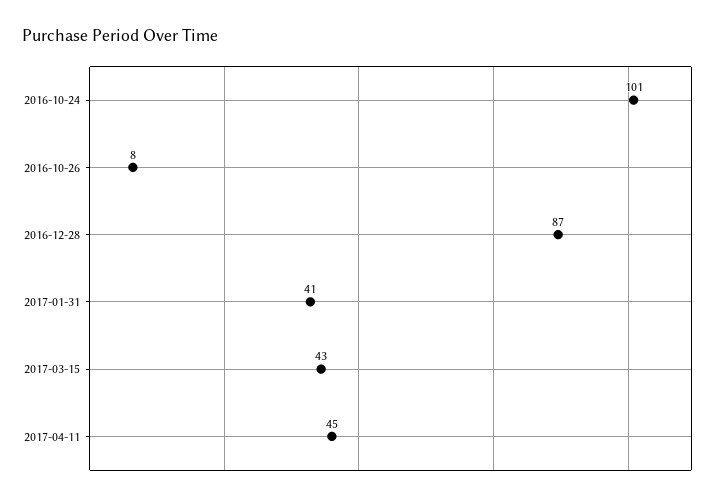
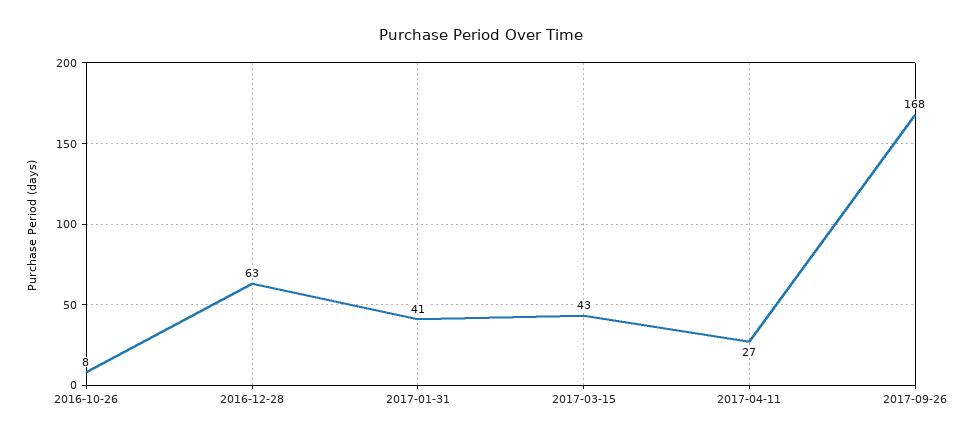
2016-10-24: 101 -> none
2016-12-28: 87 -> 63
2017-04-11: 45 -> 27
2017-09-26: none -> 168

